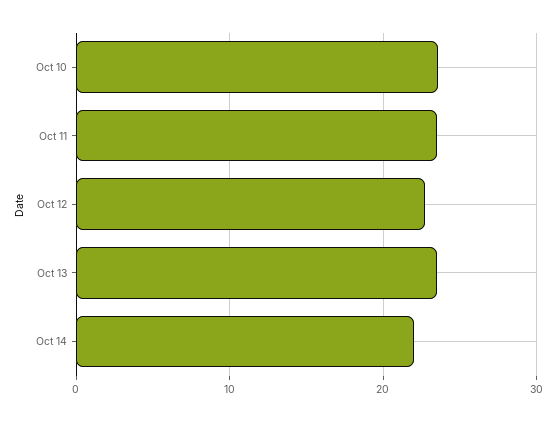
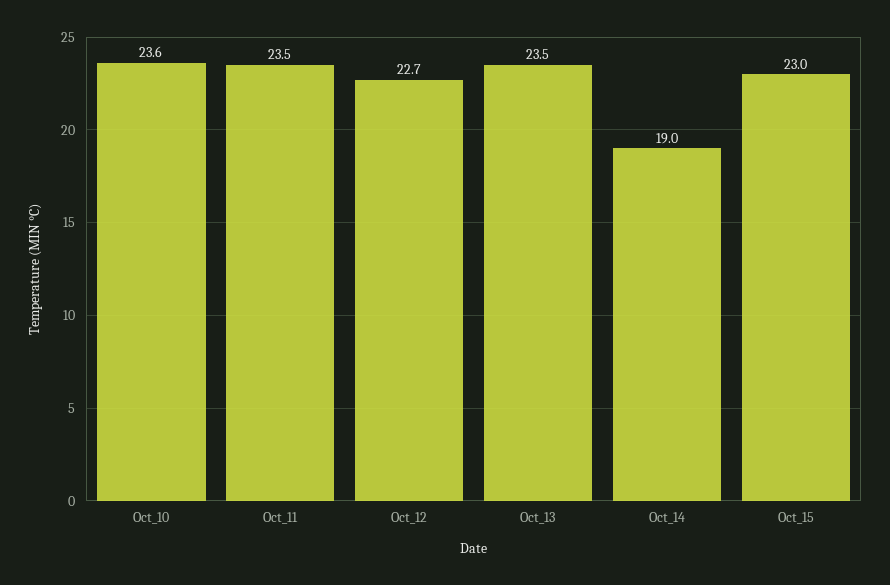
Oct 14: 22 -> 19
Oct_15: none -> 23

